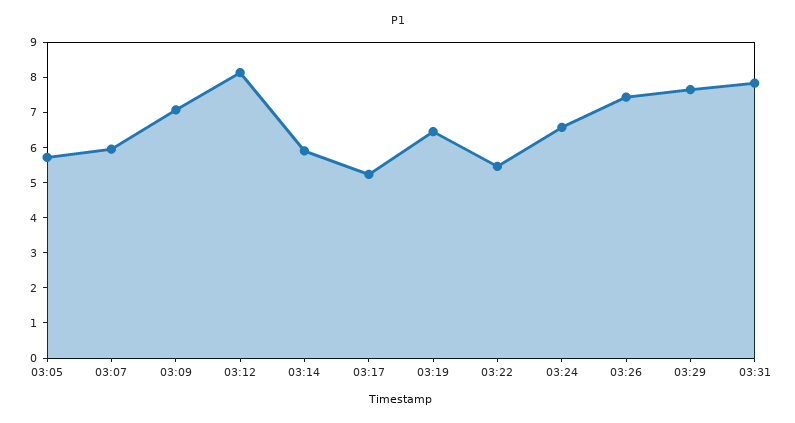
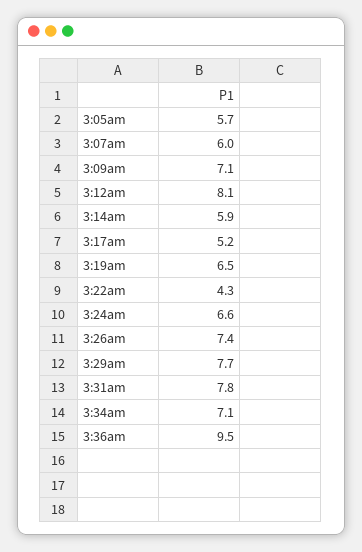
03:22: 5.5 -> 4.3
3:34am: none -> 7.1
3:36am: none -> 9.5

